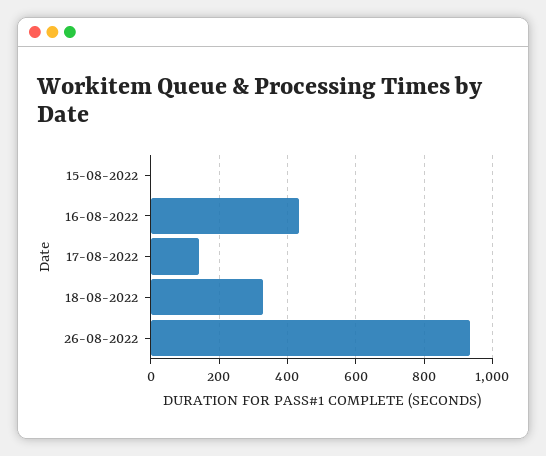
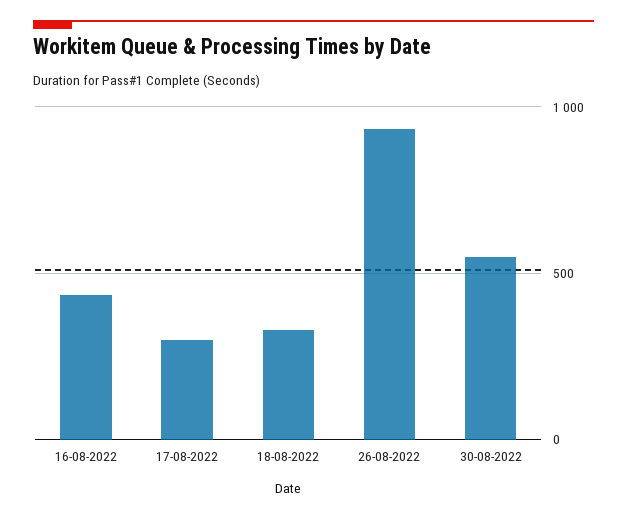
15-08-2022: 0 -> none
17-08-2022: 140 -> 300
30-08-2022: none -> 550

